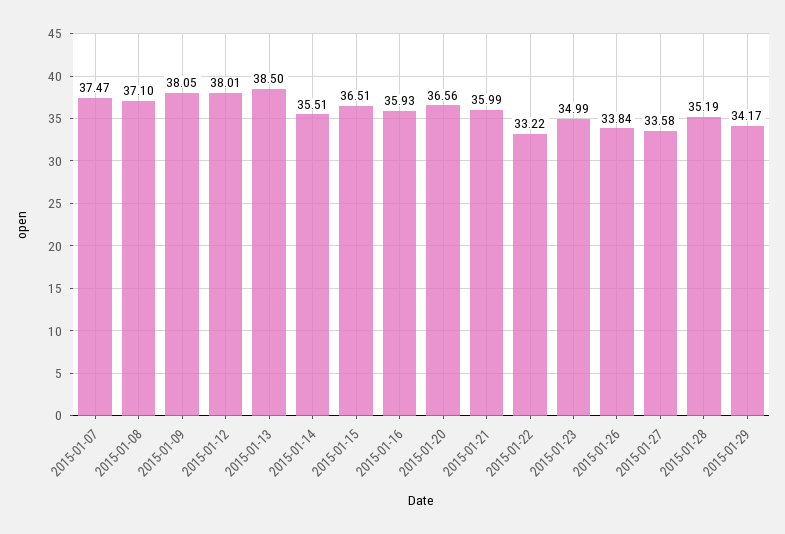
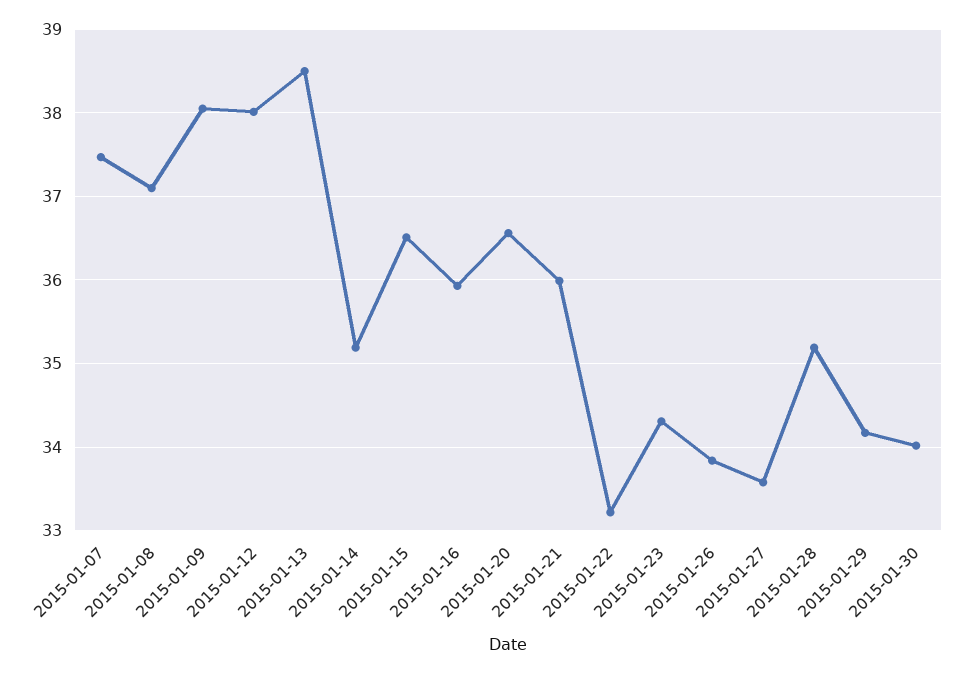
2015-01-14: 35.51 -> 35.2
2015-01-23: 34.99 -> 34.3
2015-01-30: none -> 34

